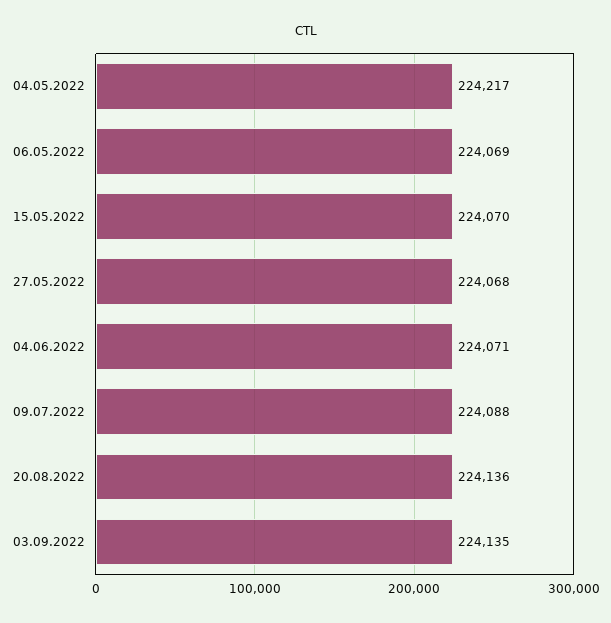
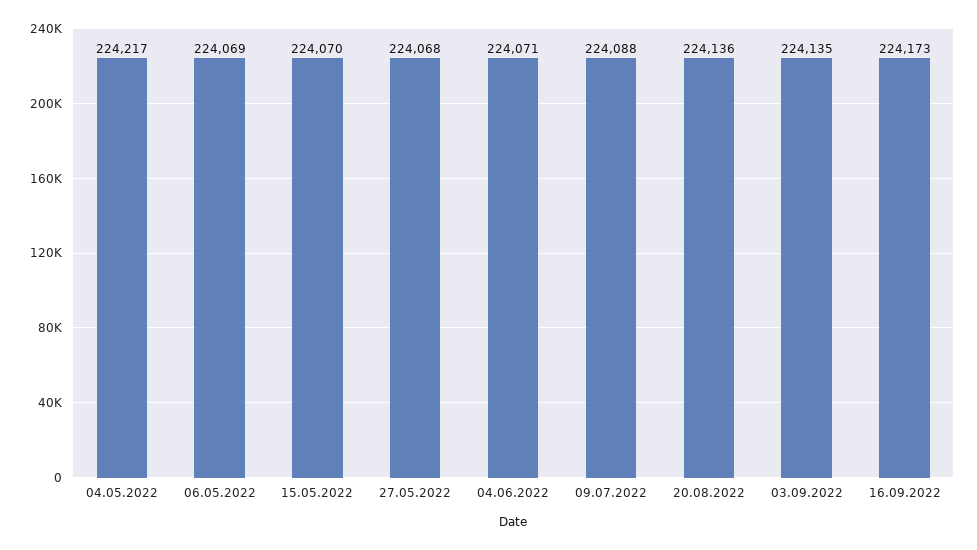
16.09.2022: none -> 224173

